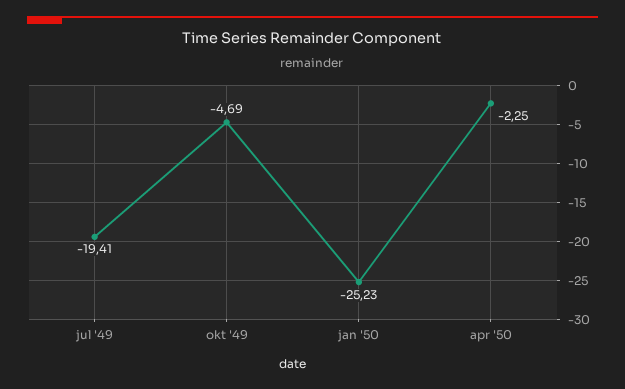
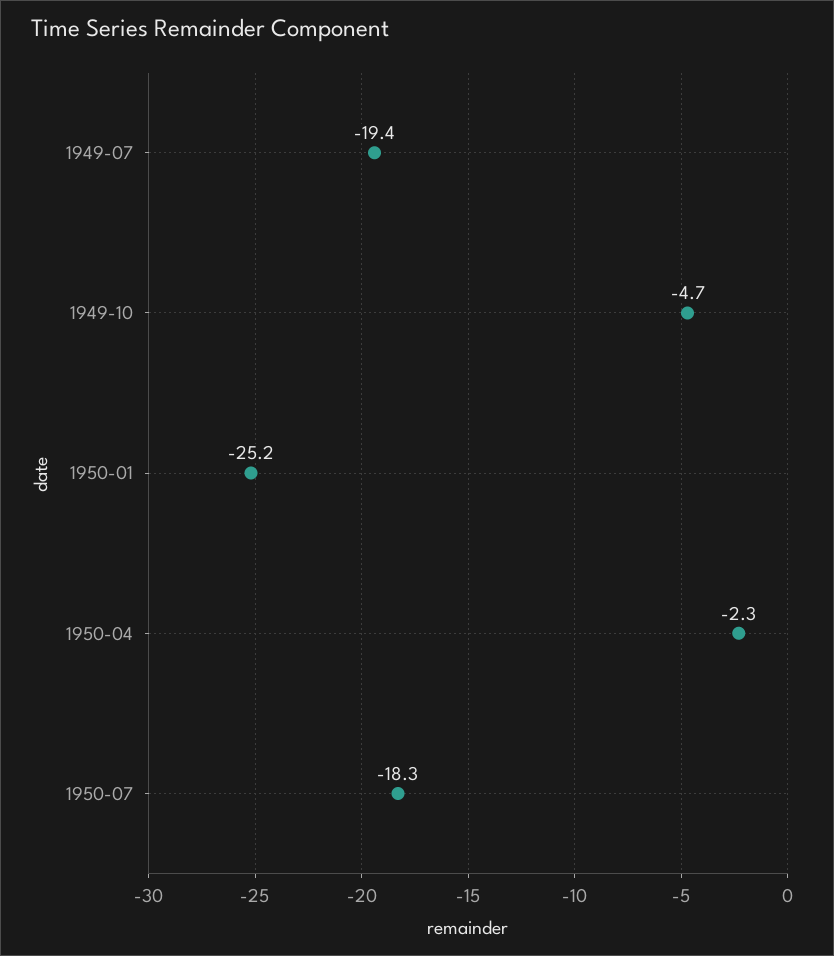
1950-07: none -> -18.3

